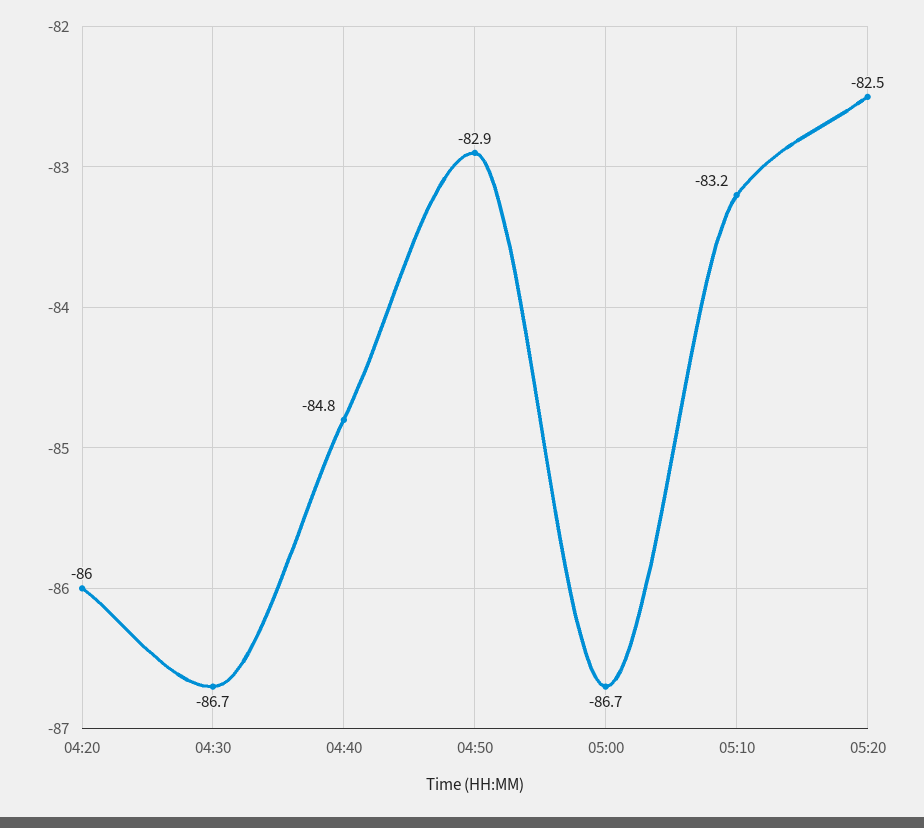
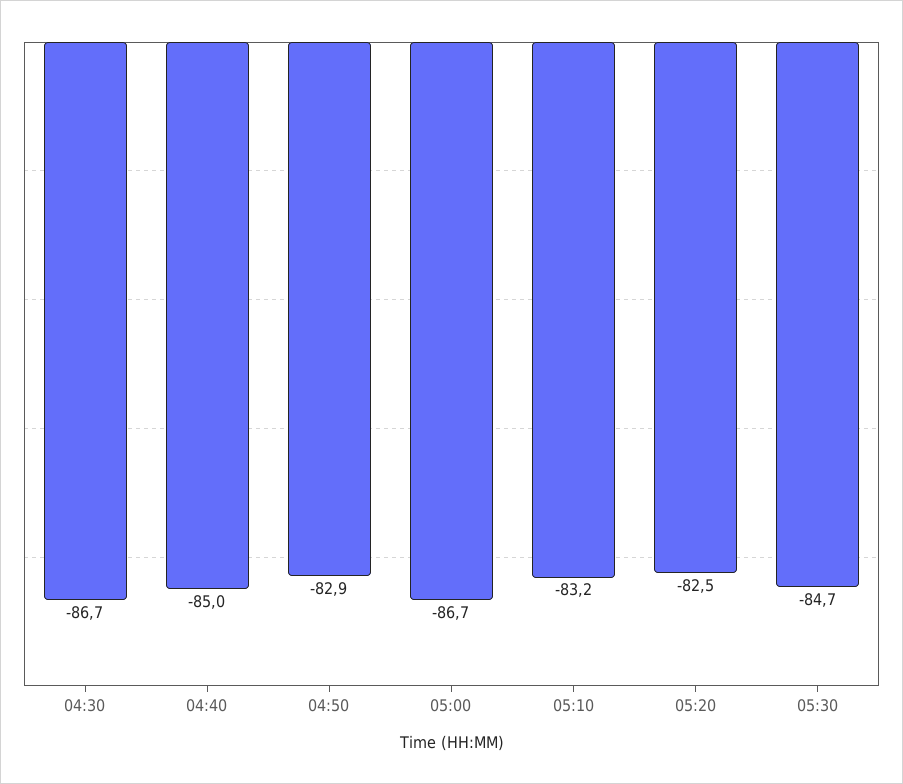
04:20: -86 -> none
04:40: -84.8 -> -85
05:30: none -> -84.7

